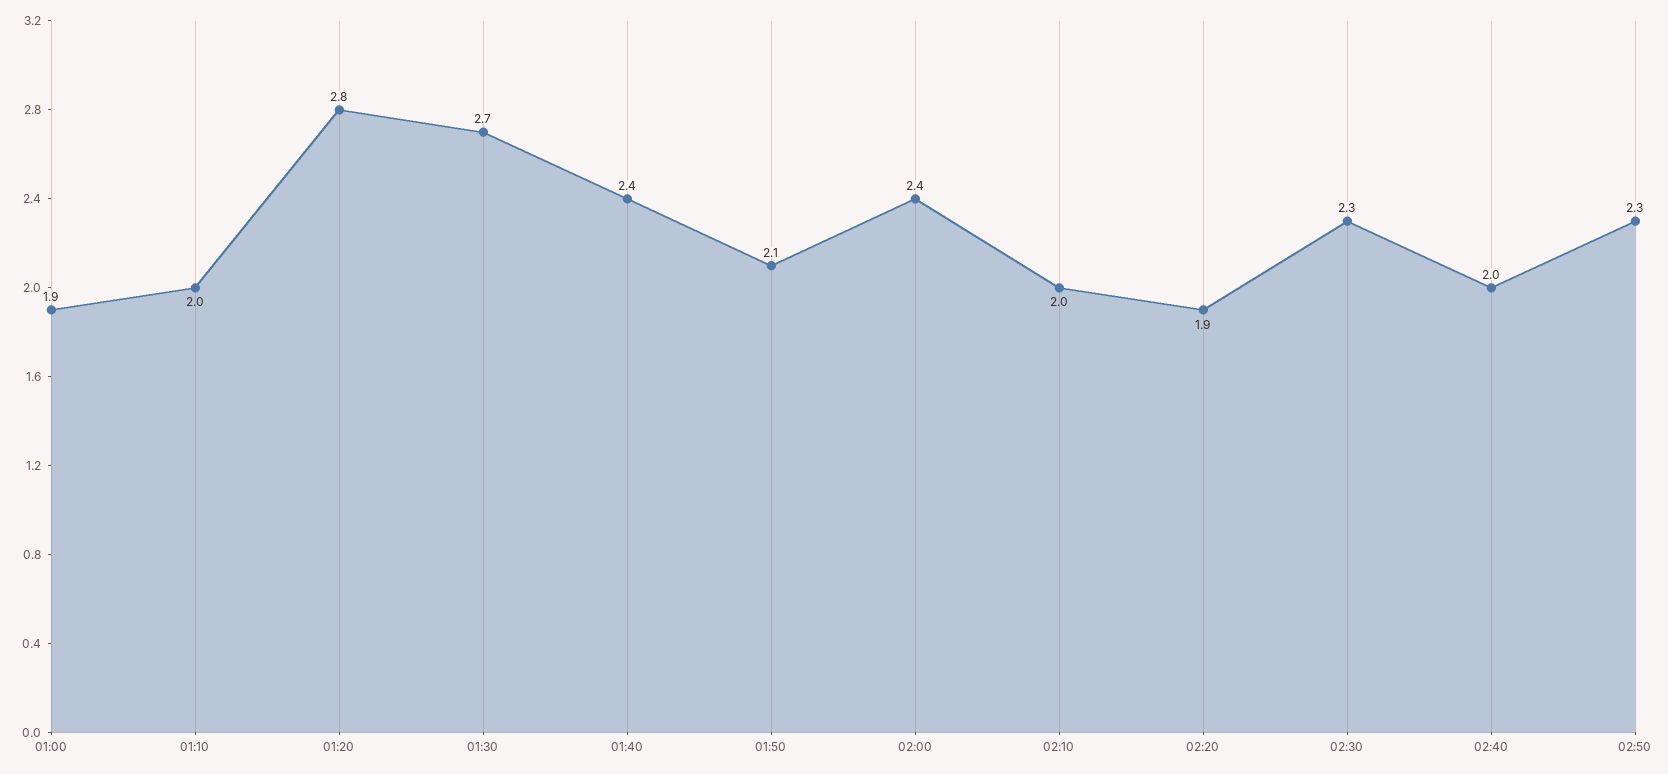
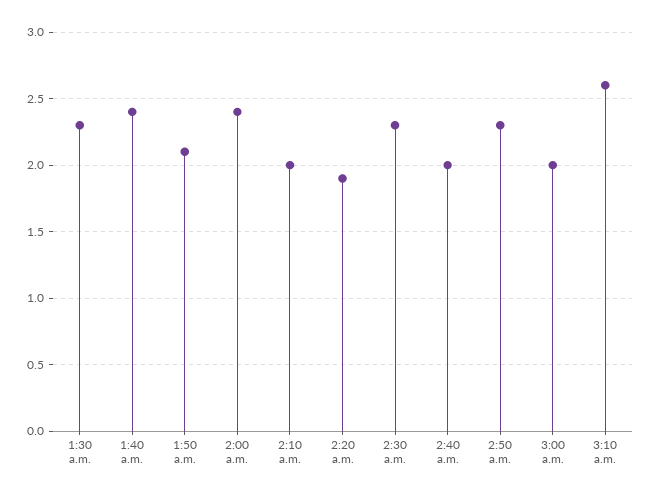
01:00: 1.9 -> none
01:10: 2 -> none
01:20: 2.8 -> none
01:30: 2.7 -> 2.3
3:00 a.m.: none -> 2
3:10 a.m.: none -> 2.6

